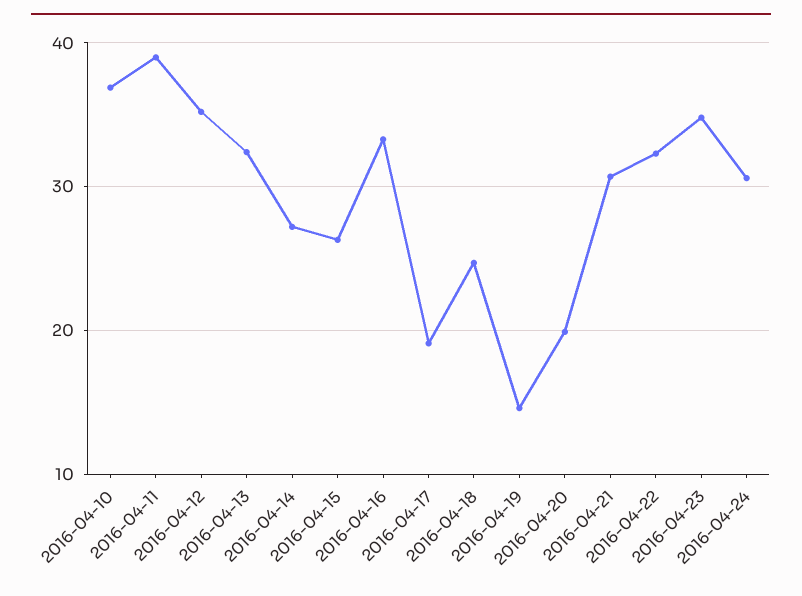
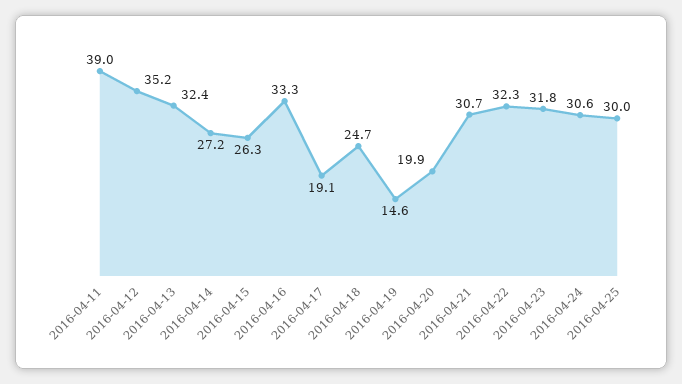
2016-04-10: 37 -> none
2016-04-23: 35 -> 31.8
2016-04-25: none -> 30

